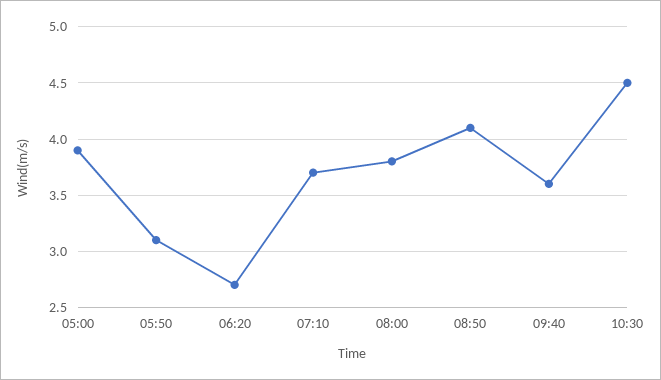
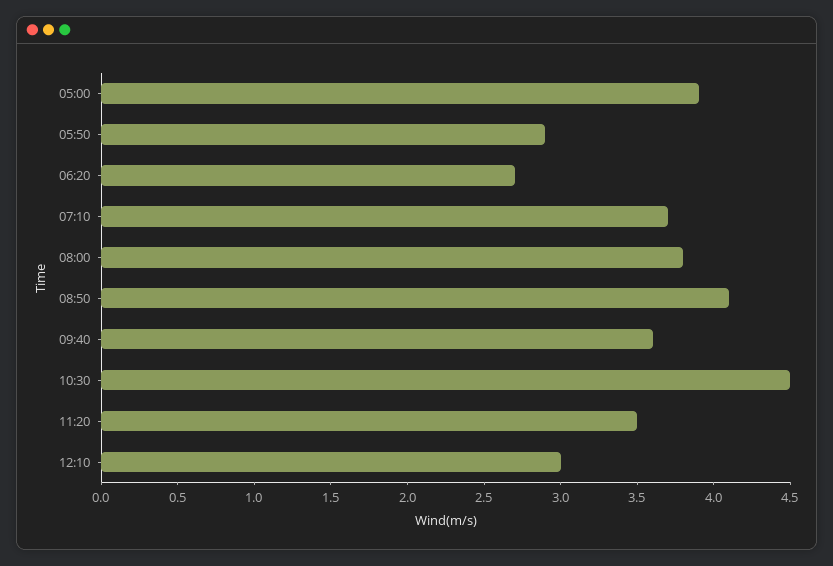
05:50: 3.1 -> 2.9
11:20: none -> 3.5
12:10: none -> 3

